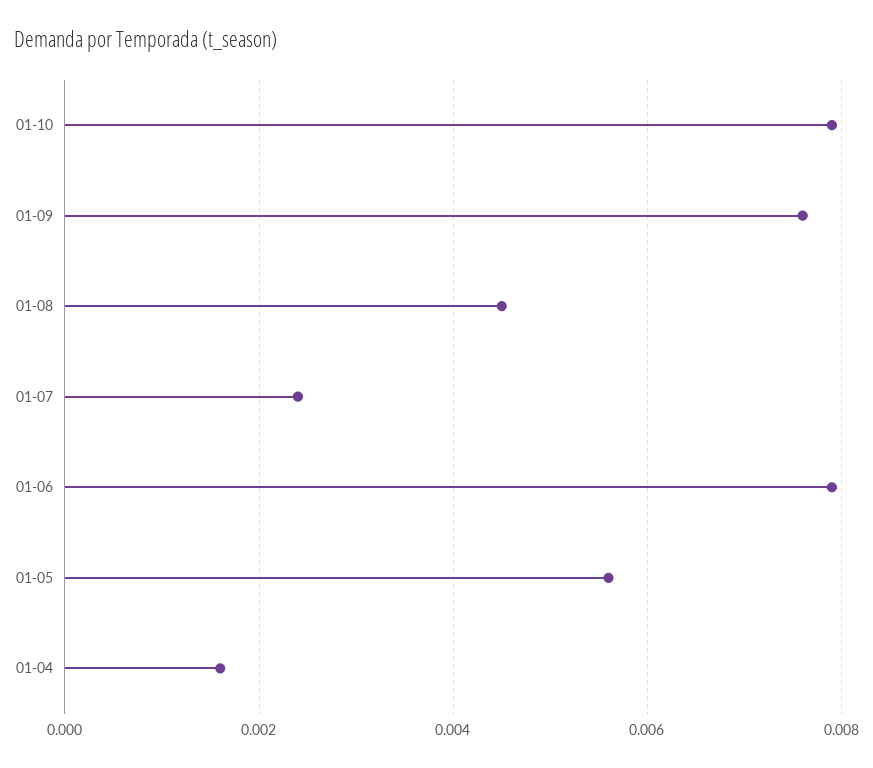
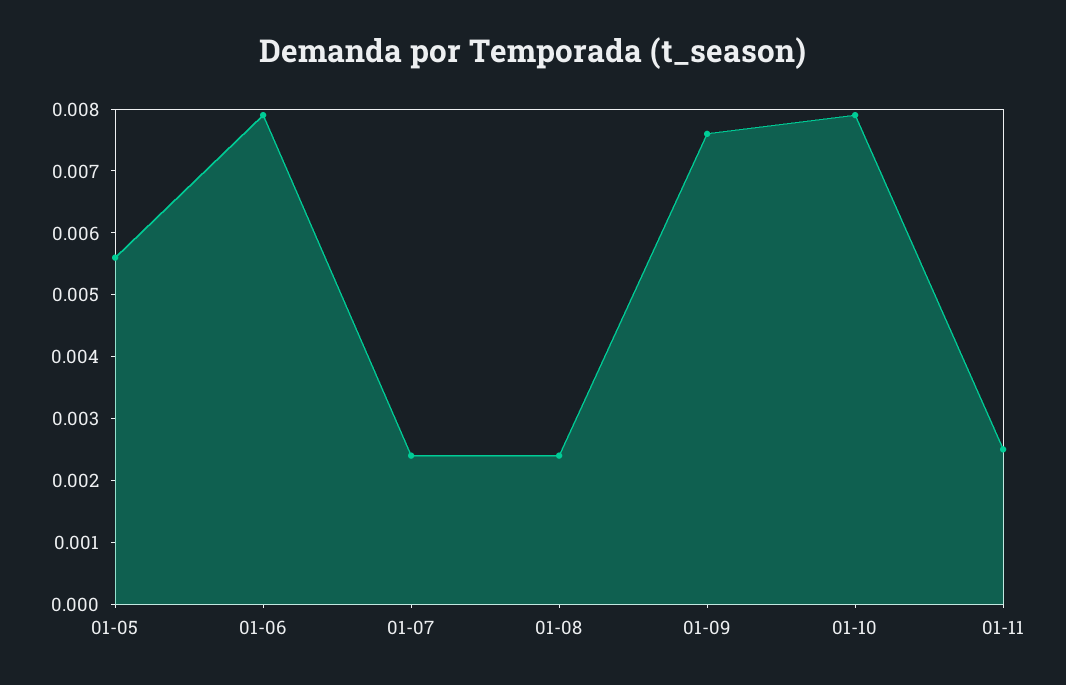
01-08: 0.0045 -> 0.0025
01-04: 0.0015 -> none
01-11: none -> 0.0025

